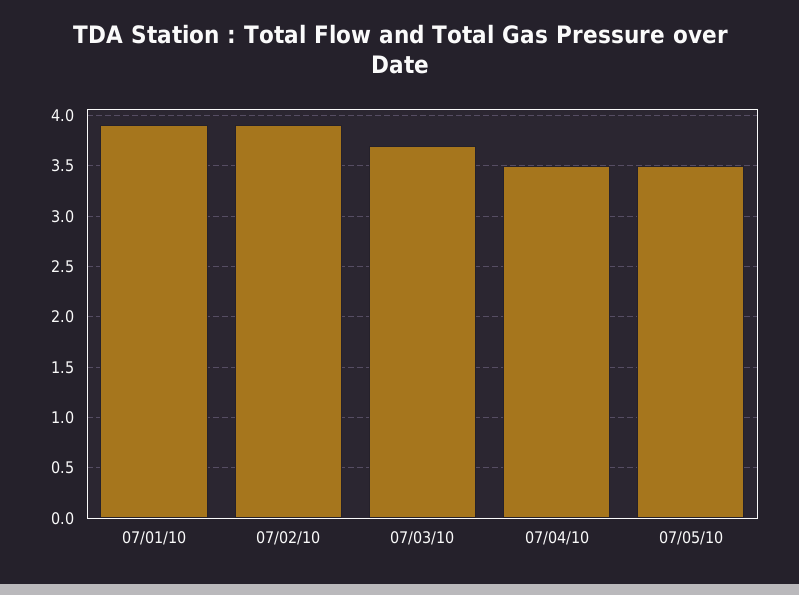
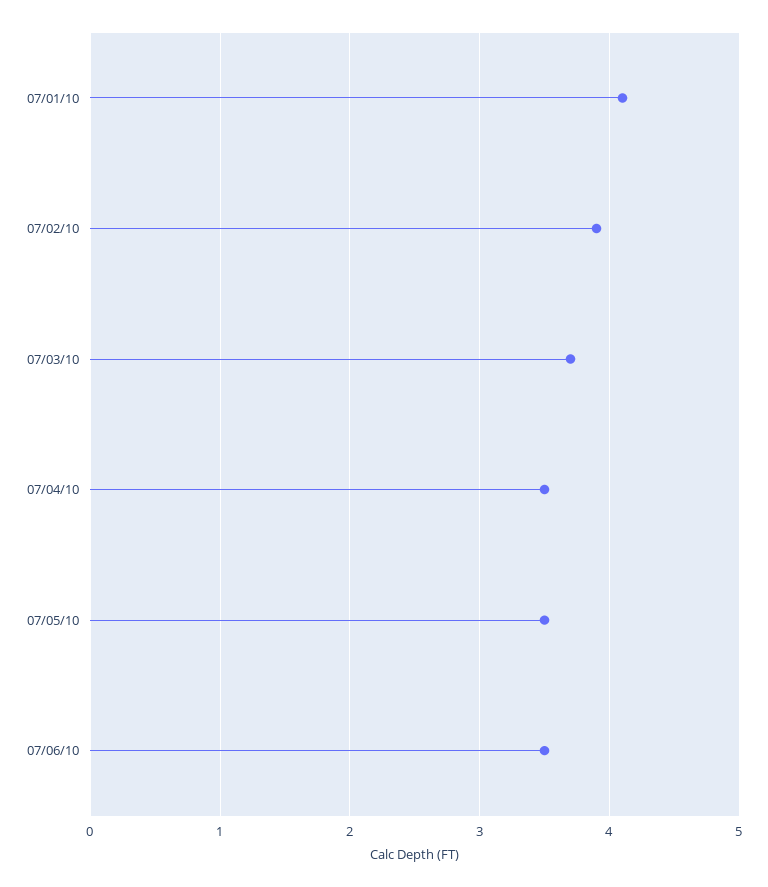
07/01/10: 3.9 -> 4.1
07/06/10: none -> 3.5

